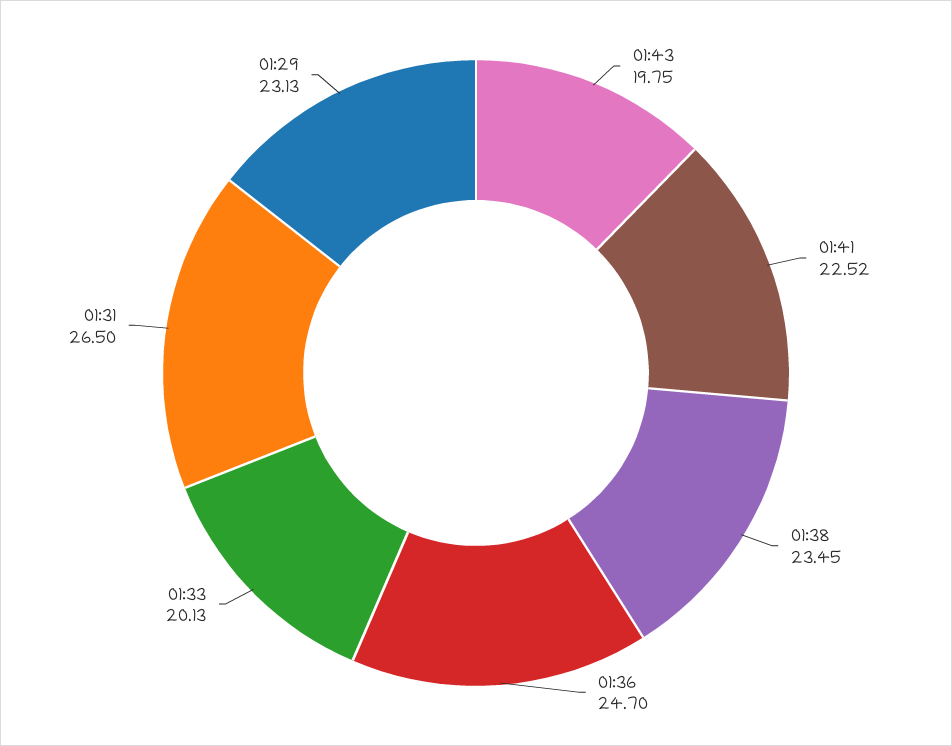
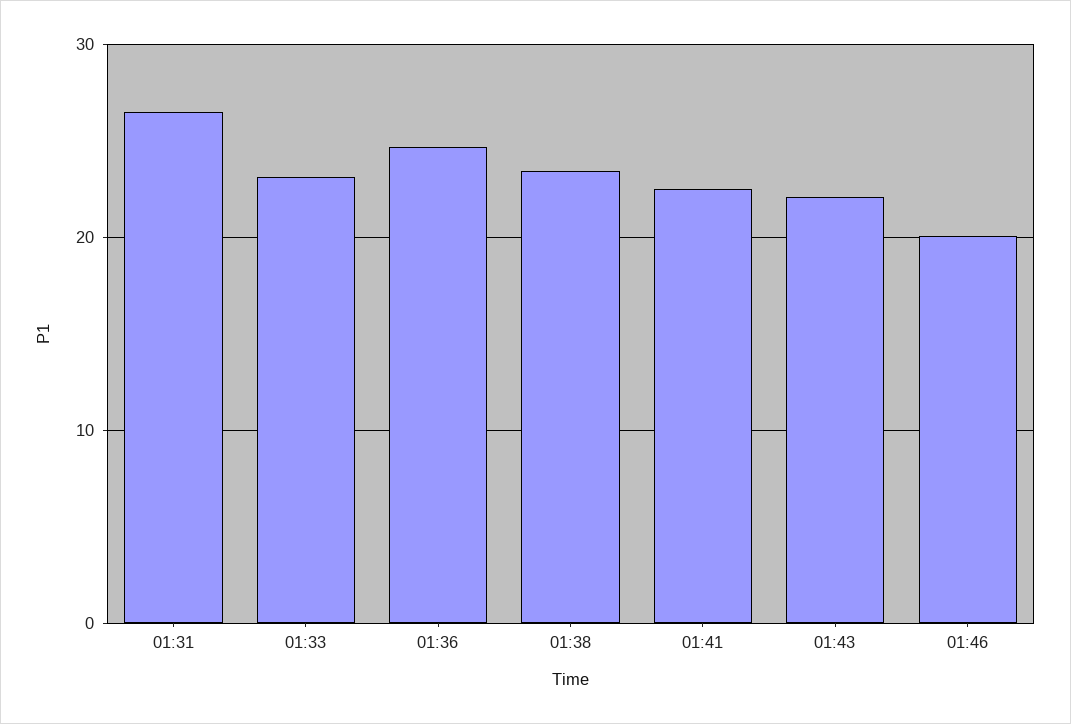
01:43: 19.75 -> 22
01:33: 20.13 -> 23
01:29: 23.13 -> none
01:46: none -> 20

